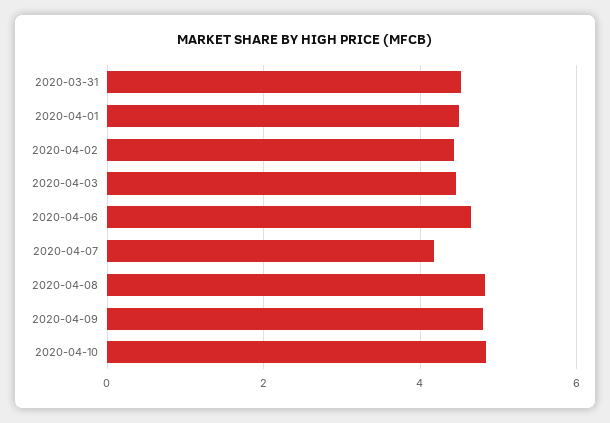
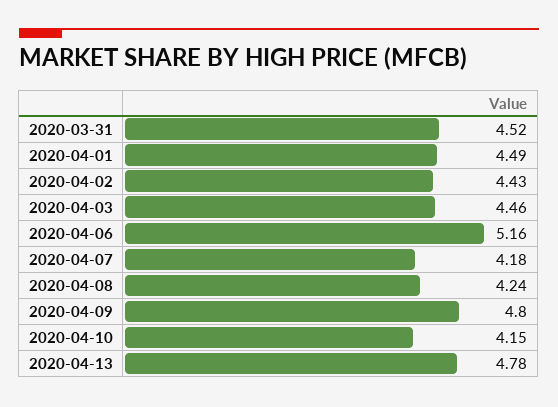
2020-04-06: 4.6 -> 5.16
2020-04-08: 4.8 -> 4.24
2020-04-10: 4.8 -> 4.15
2020-04-13: none -> 4.78

